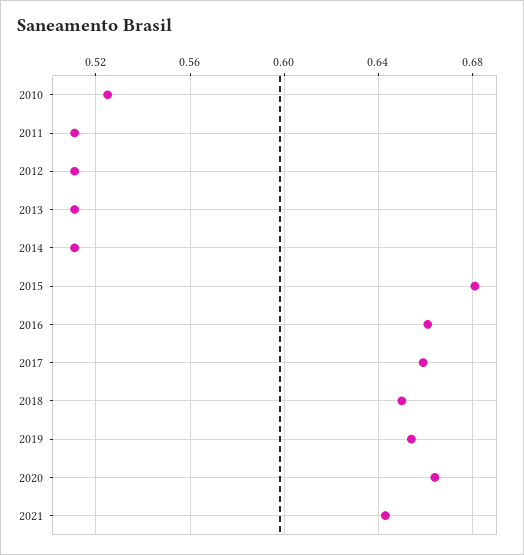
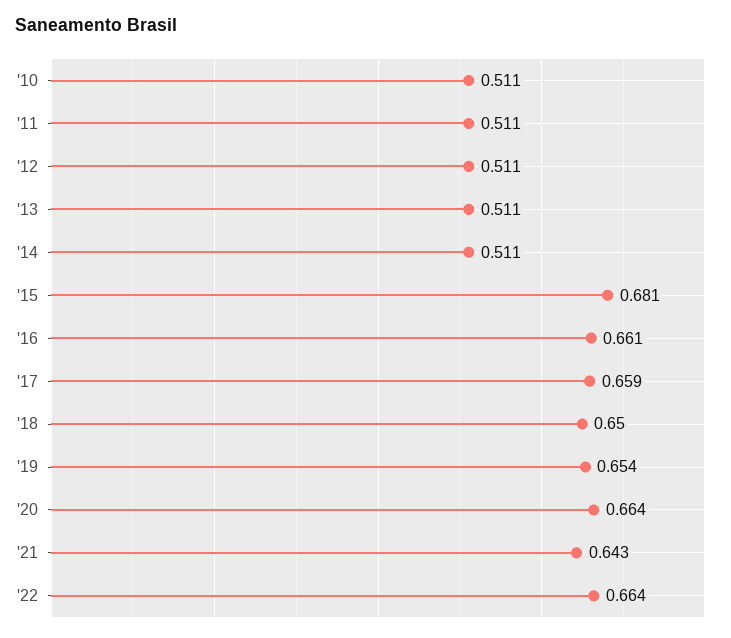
2010: 0.525 -> 0.511
'22: none -> 0.664

